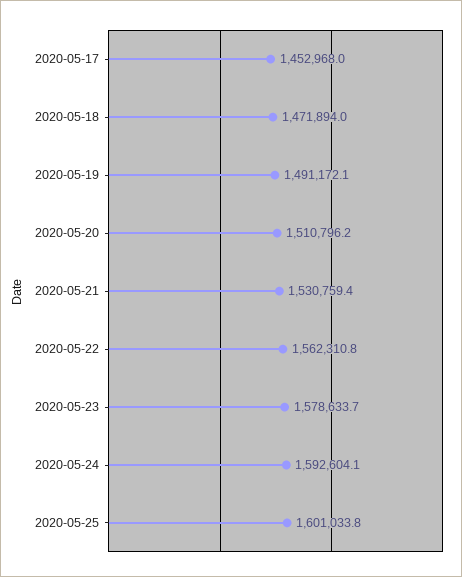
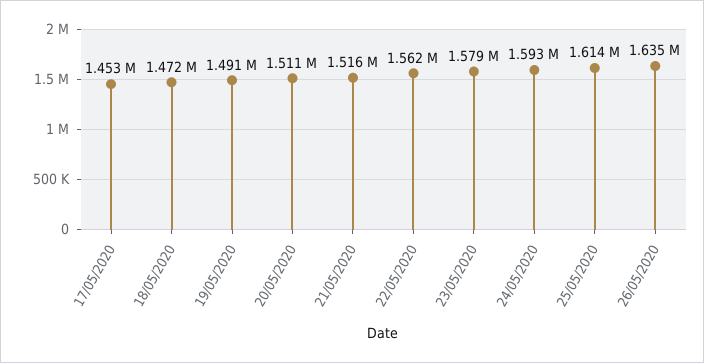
2020-05-21: 1530759.4 -> 1516000
2020-05-25: 1601033.8 -> 1614000
26/05/2020: none -> 1635000

